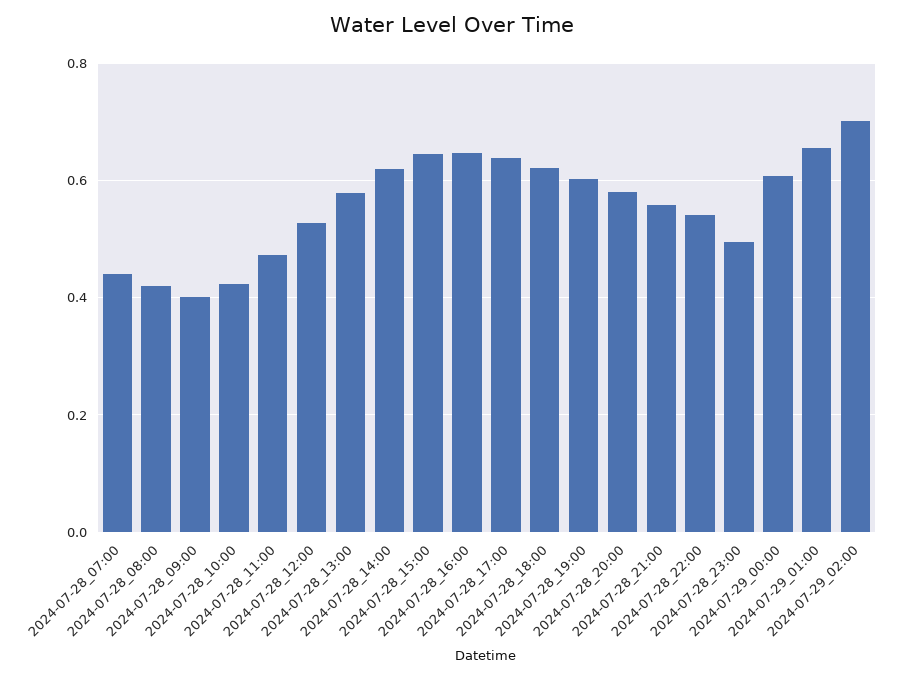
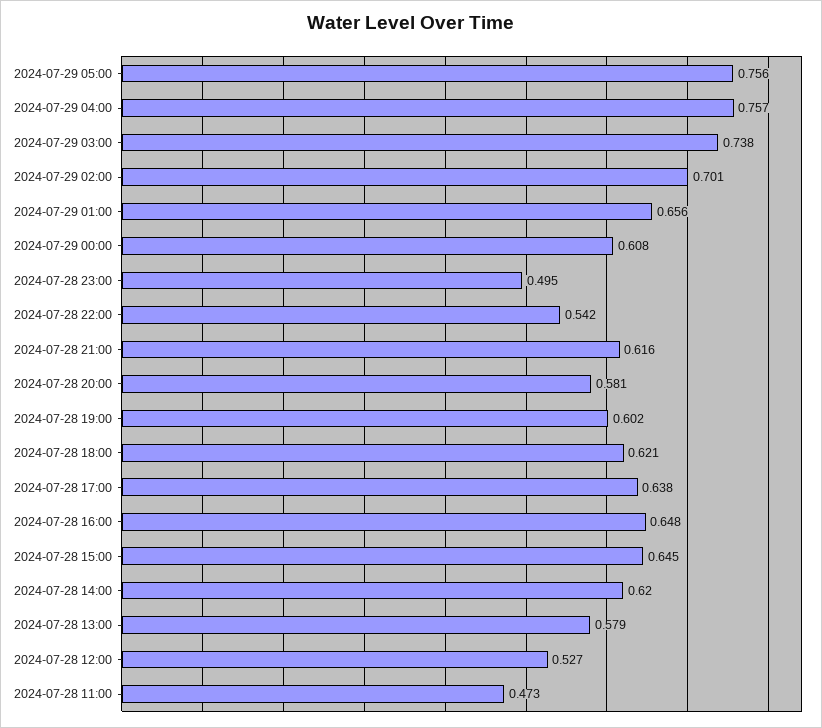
2024-07-28_07:00: 0.44 -> none
2024-07-28_08:00: 0.42 -> none
2024-07-28_09:00: 0.4 -> none
2024-07-28_10:00: 0.42 -> none
2024-07-28_21:00: 0.56 -> 0.616
2024-07-29 05:00: none -> 0.756
2024-07-29 04:00: none -> 0.757
2024-07-29 03:00: none -> 0.738

